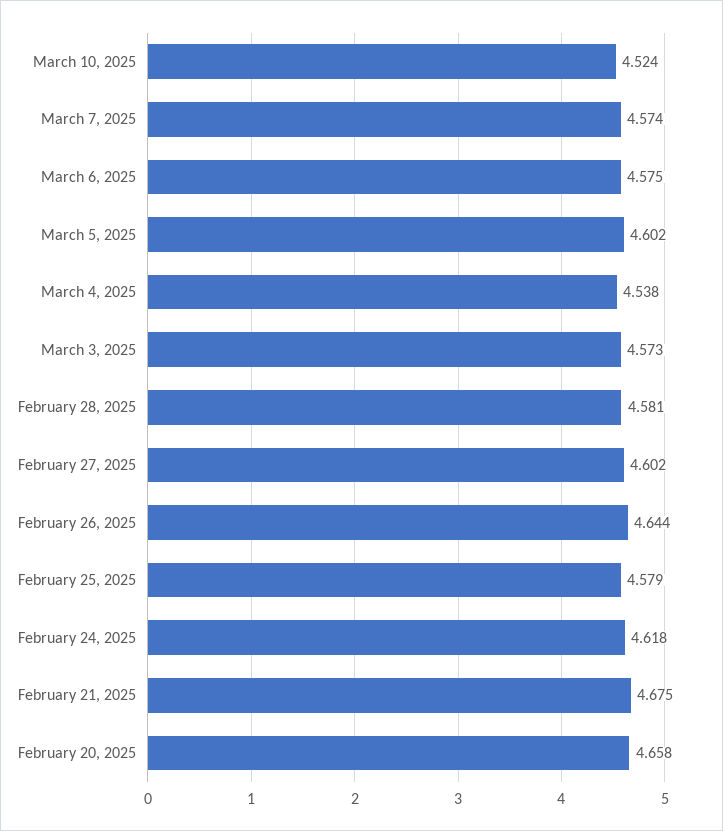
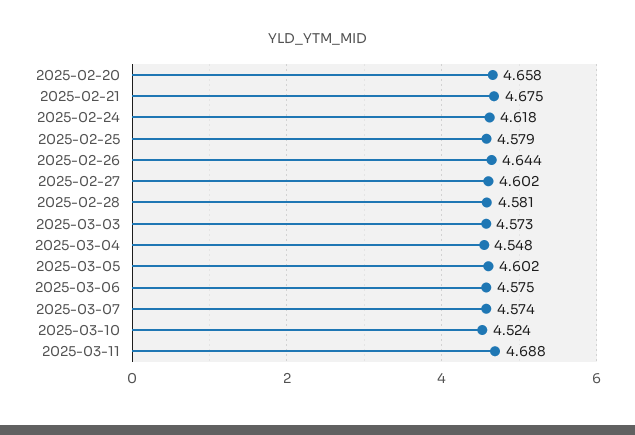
March 4, 2025: 4.538 -> 4.548
2025-03-11: none -> 4.688

